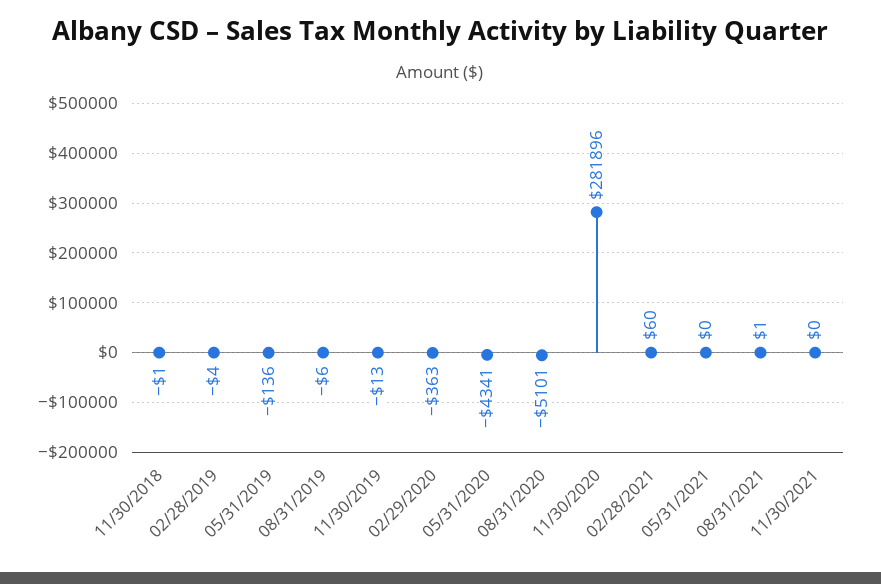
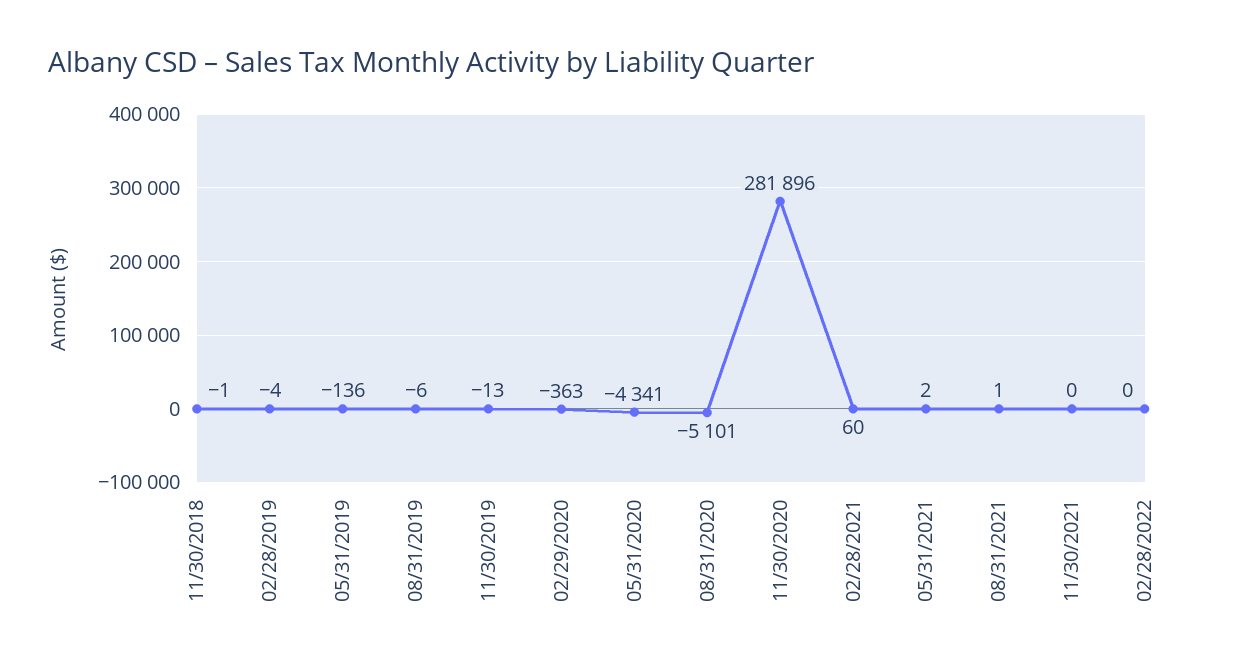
05/31/2021: 0 -> 2
02/28/2022: none -> 0

